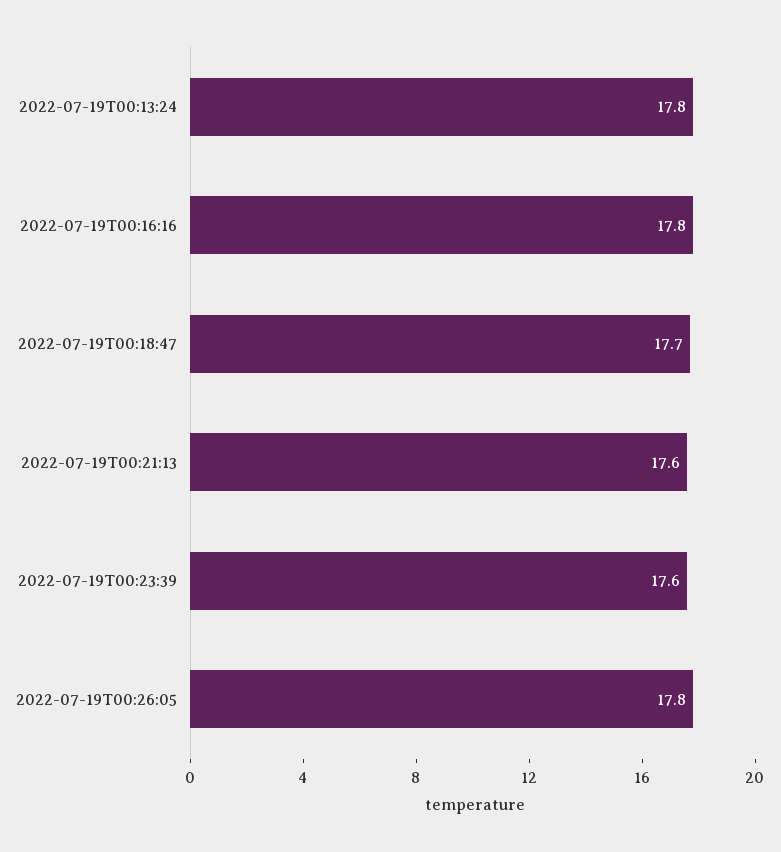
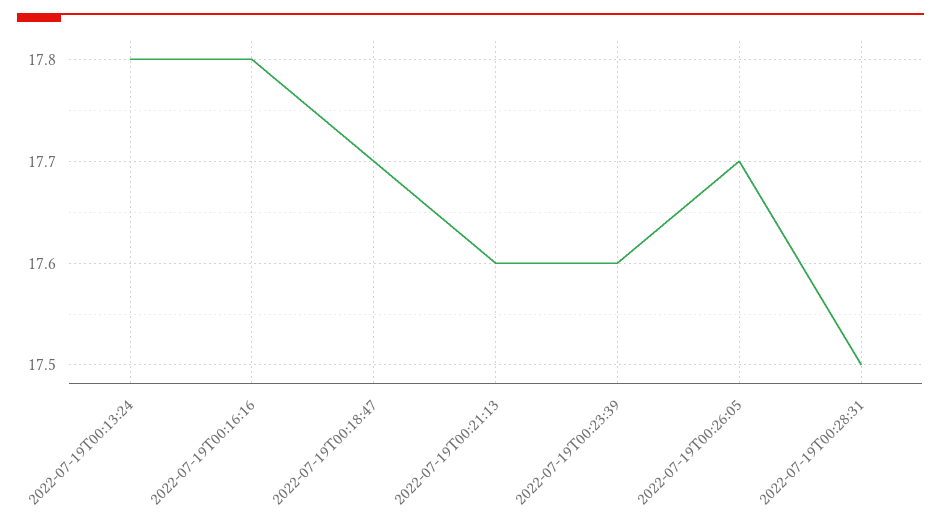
2022-07-19T00:26:05: 17.8 -> 17.7
2022-07-19T00:28:31: none -> 17.5

